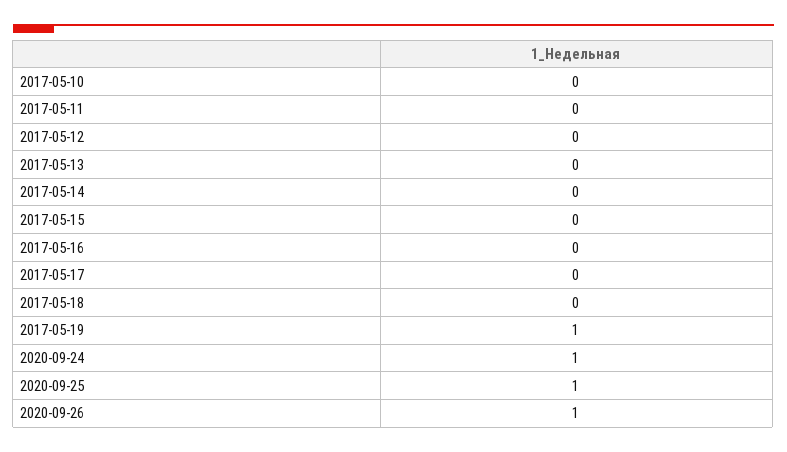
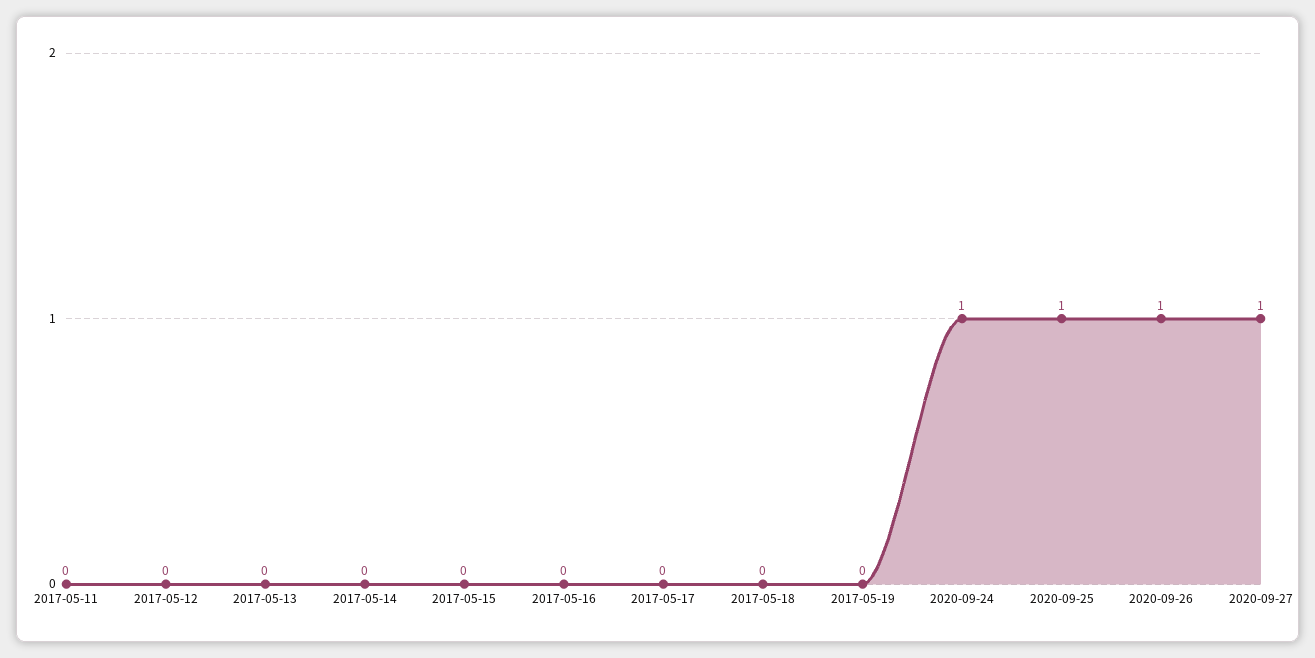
2017-05-10: 0 -> none
2017-05-19: 1 -> 0
2020-09-27: none -> 1

